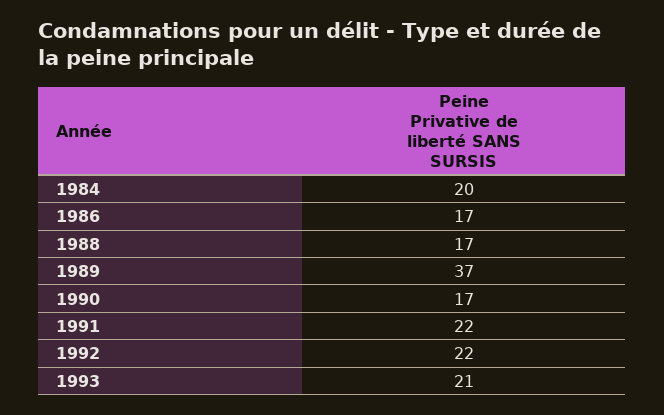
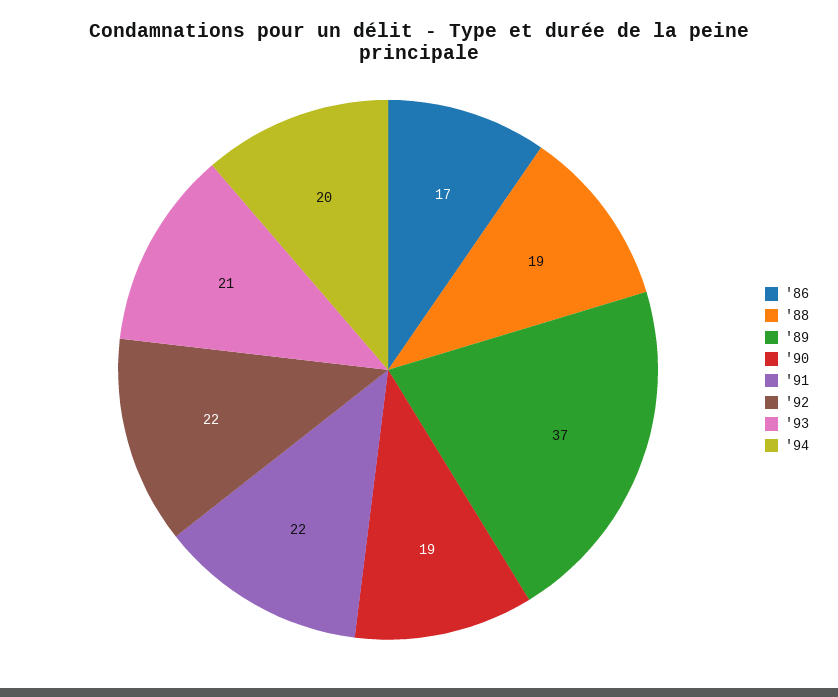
1984: 20 -> none
1988: 17 -> 19
1990: 17 -> 19
'94: none -> 20

